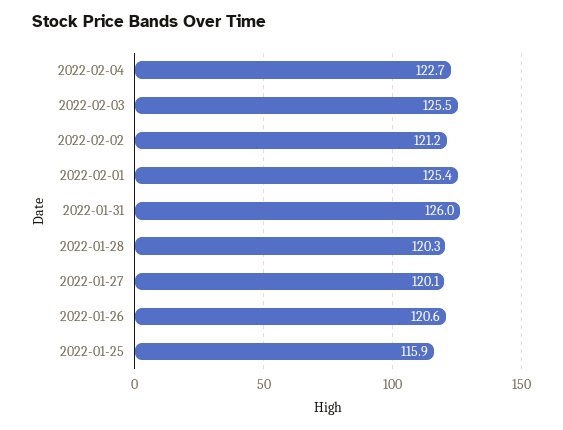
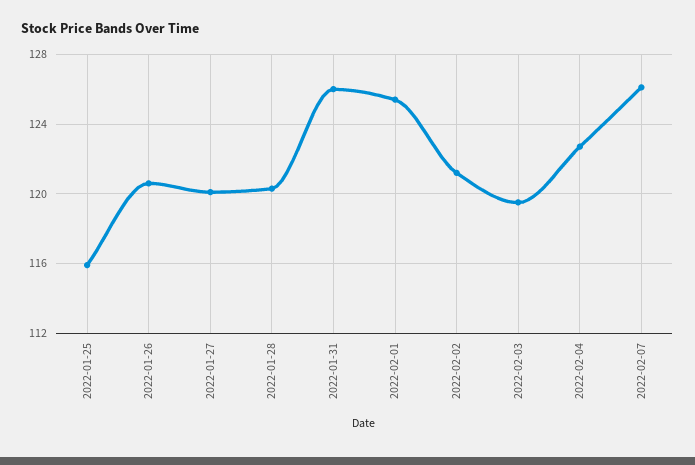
2022-02-03: 125.5 -> 119.5
2022-02-07: none -> 126

